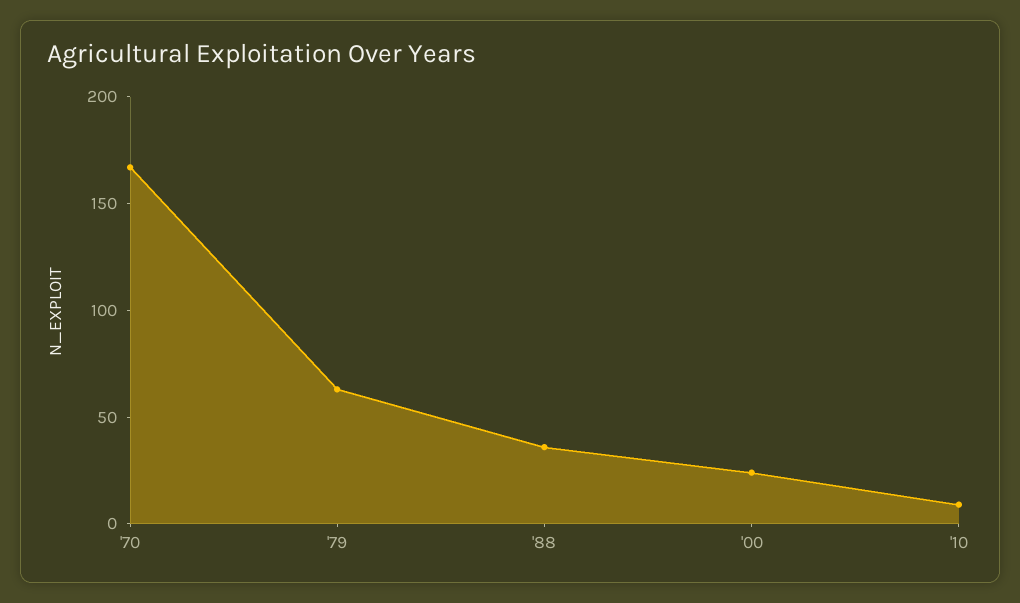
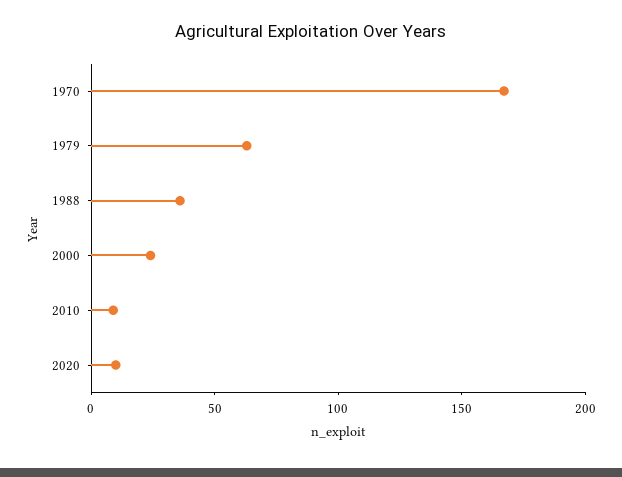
2020: none -> 10

